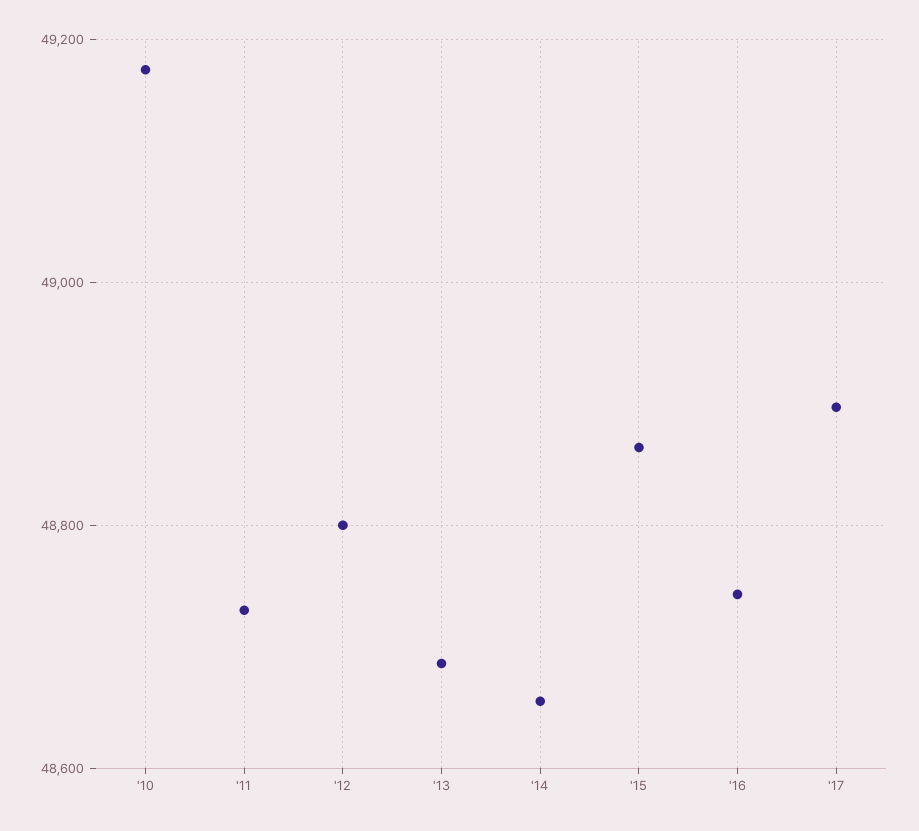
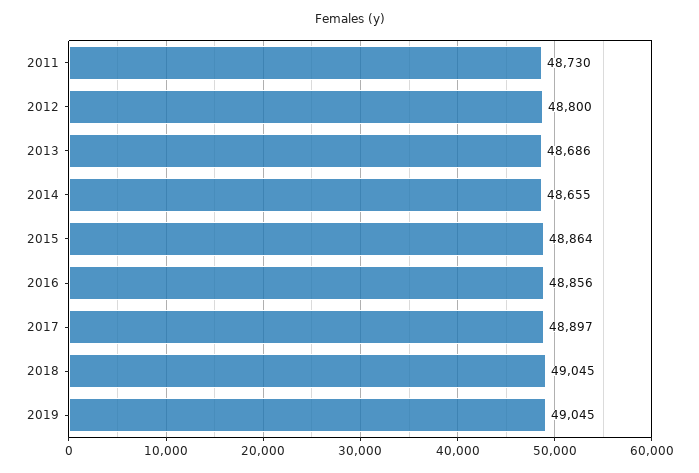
'10: 49180 -> none
'16: 48740 -> 48856
2018: none -> 49045
2019: none -> 49045

